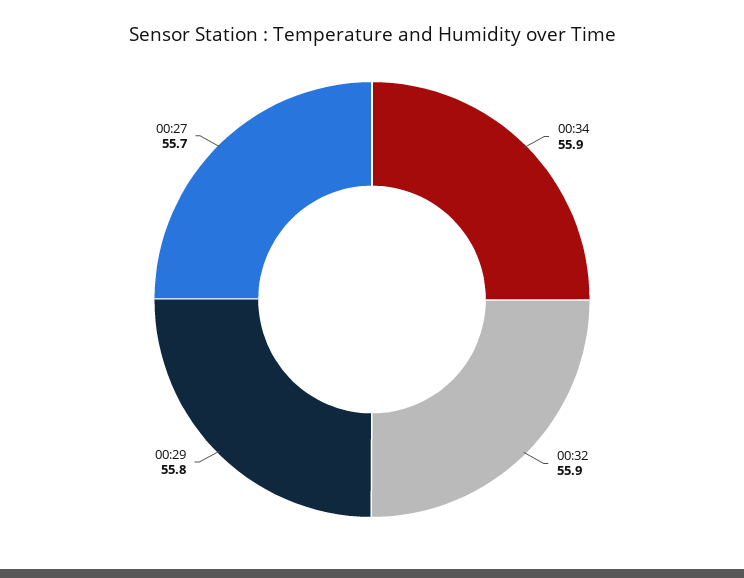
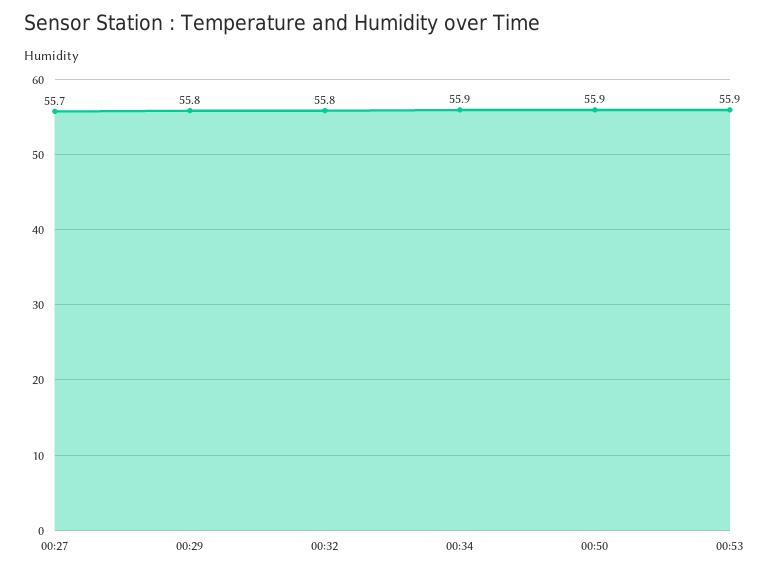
00:32: 55.9 -> 55.8
00:50: none -> 55.9
00:53: none -> 55.9

